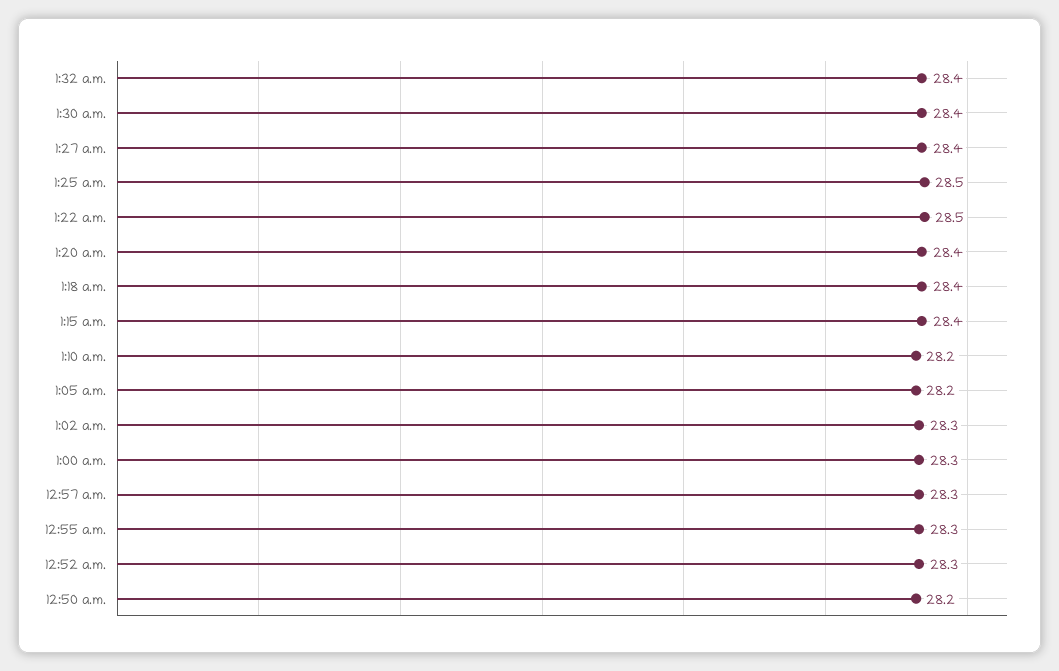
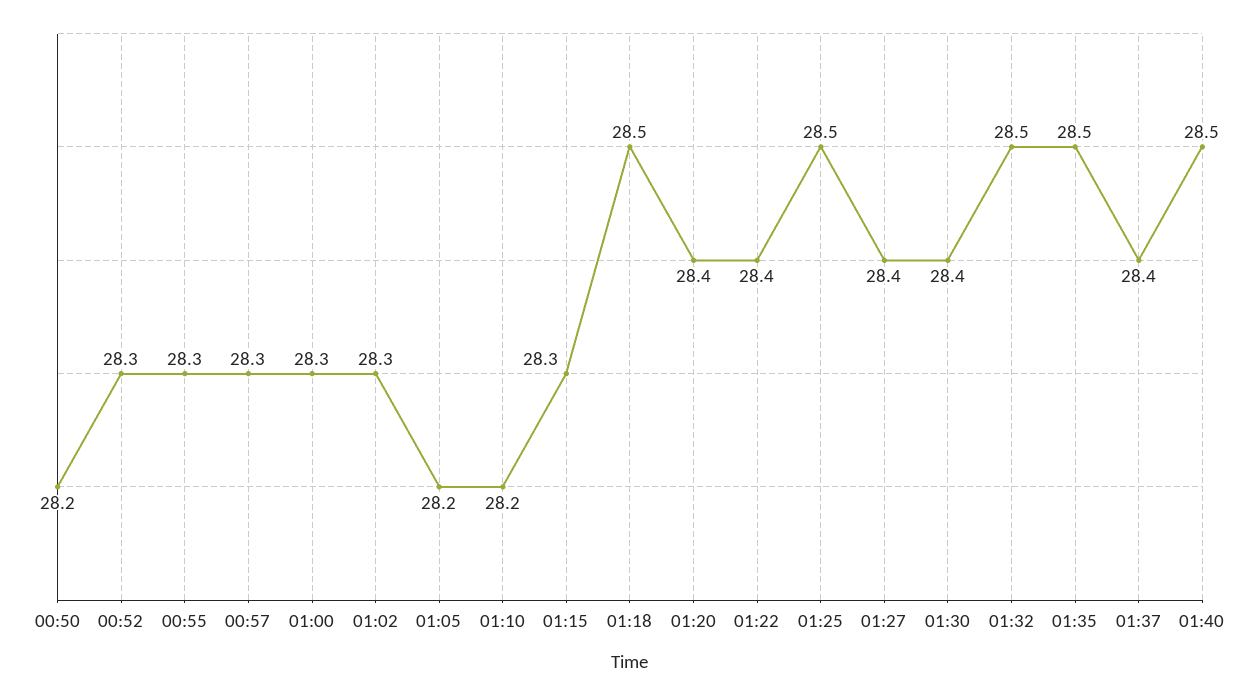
1:32 a.m.: 28.4 -> 28.5
1:22 a.m.: 28.5 -> 28.4
1:18 a.m.: 28.4 -> 28.5
1:15 a.m.: 28.4 -> 28.3
01:35: none -> 28.5
01:37: none -> 28.4
01:40: none -> 28.5

